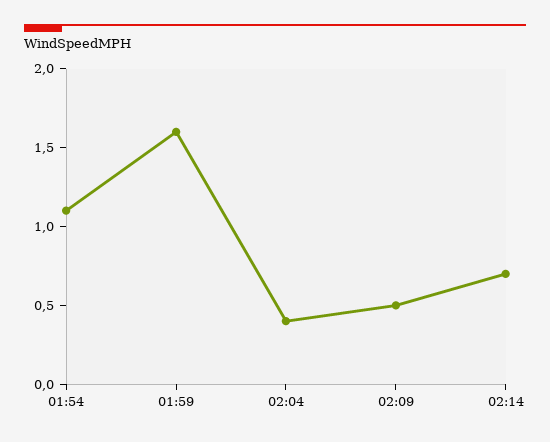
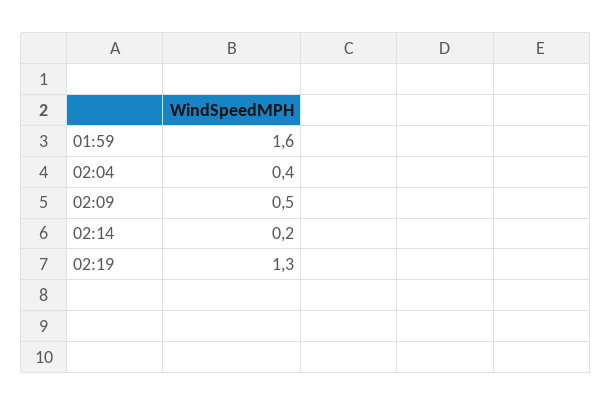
01:54: 1.1 -> none
02:14: 0.7 -> 0.2
02:19: none -> 1.3

